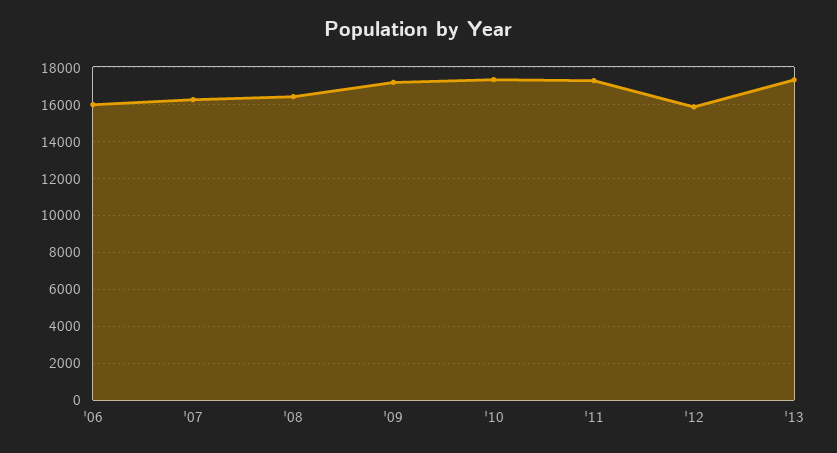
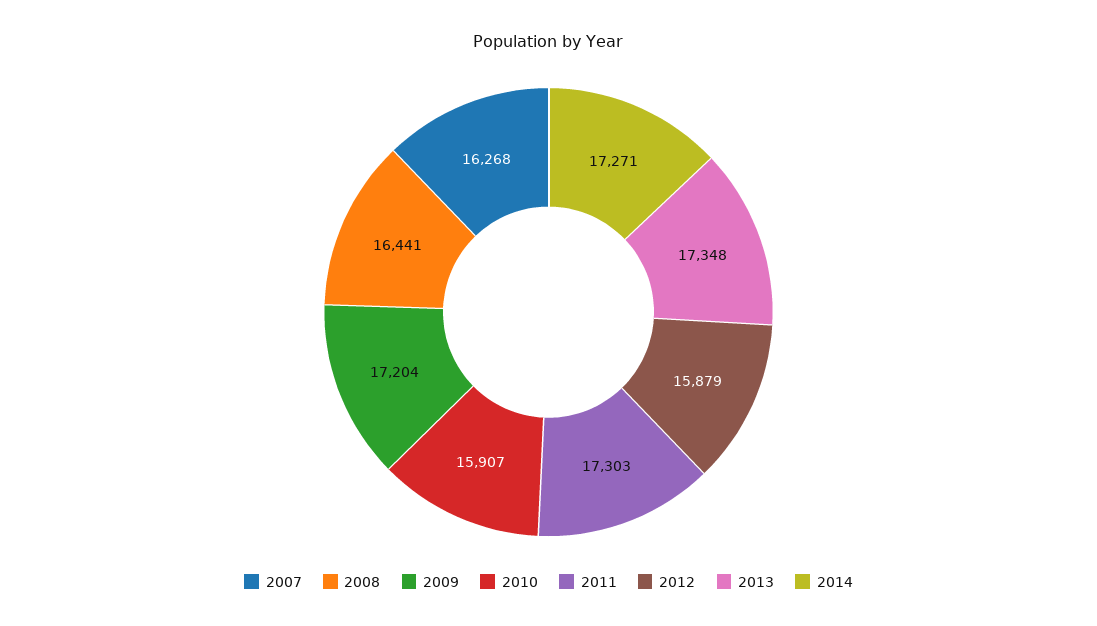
'06: 16000 -> none
'10: 17500 -> 15907
2014: none -> 17271

